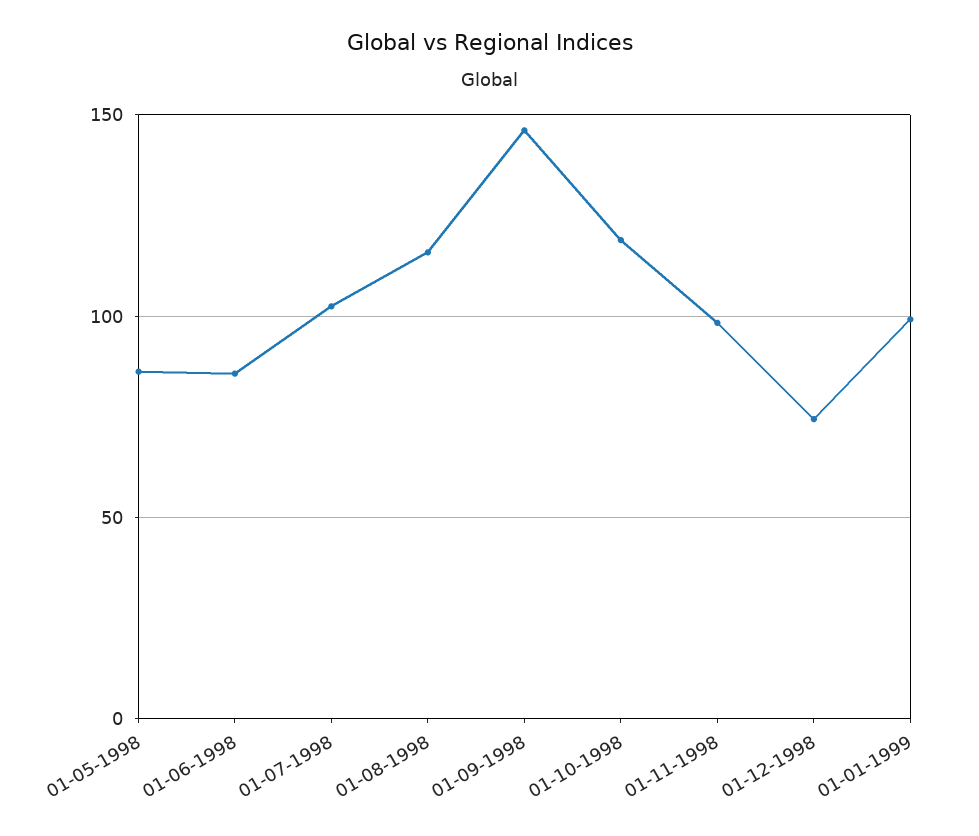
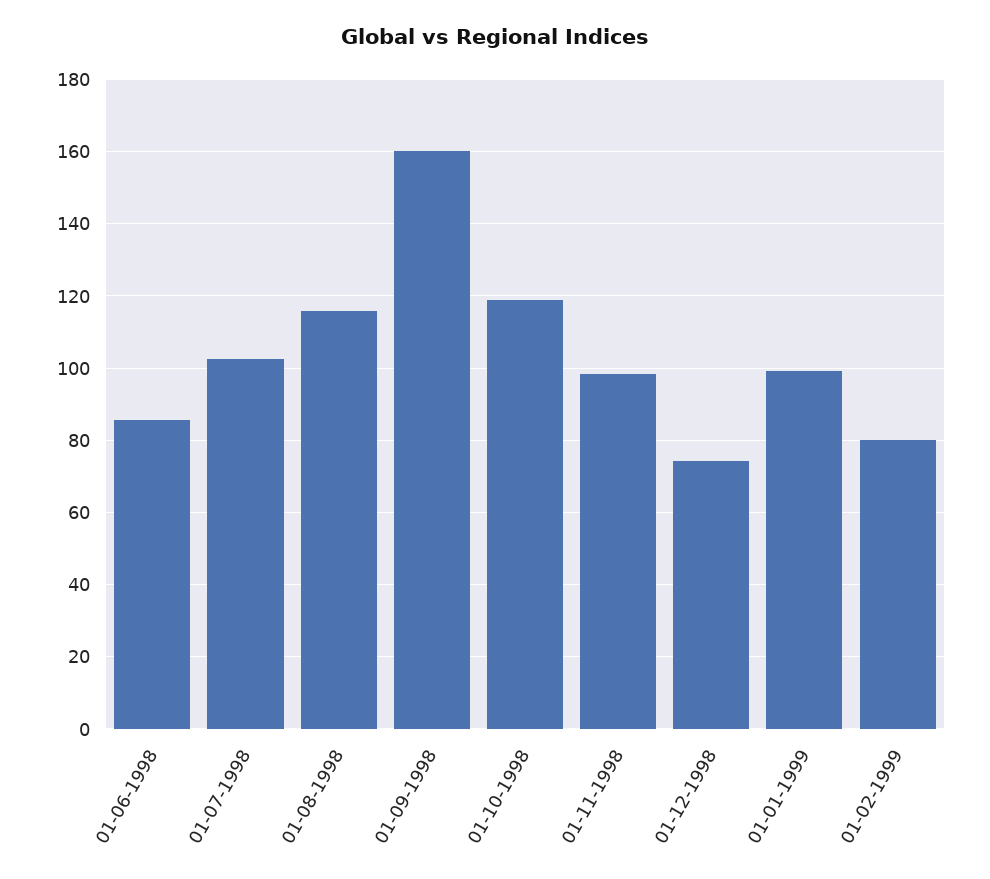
01-05-1998: 85 -> none
01-09-1998: 145 -> 160
01-02-1999: none -> 80

